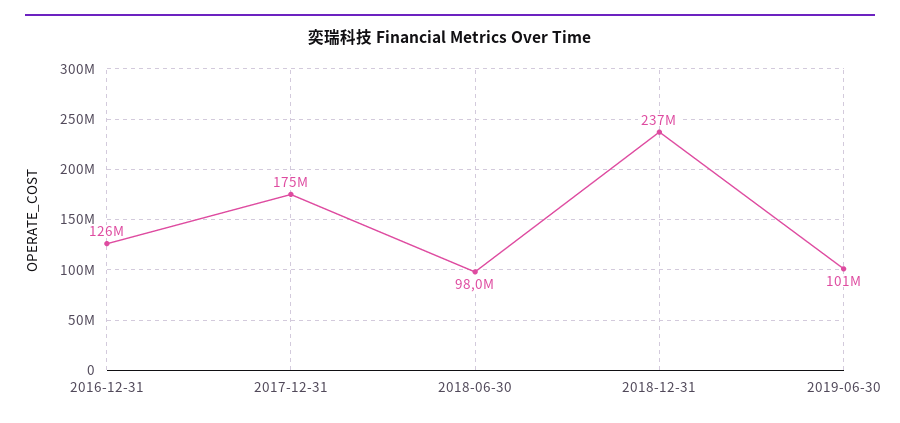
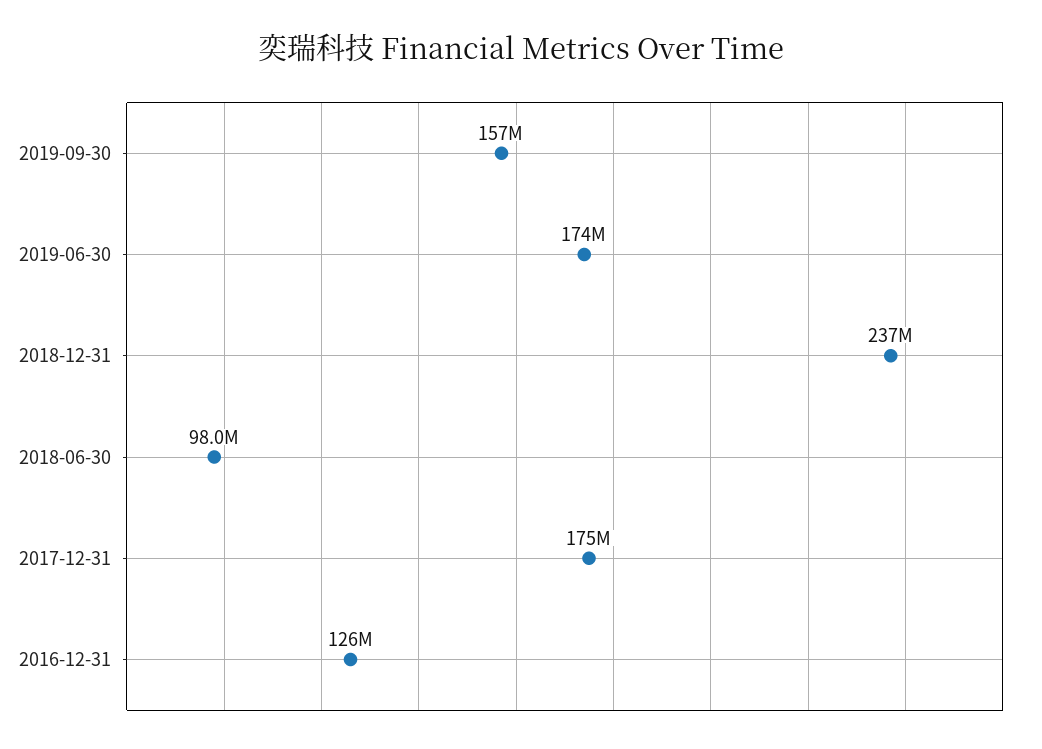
2019-06-30: 101000000 -> 174000000
2019-09-30: none -> 157000000

